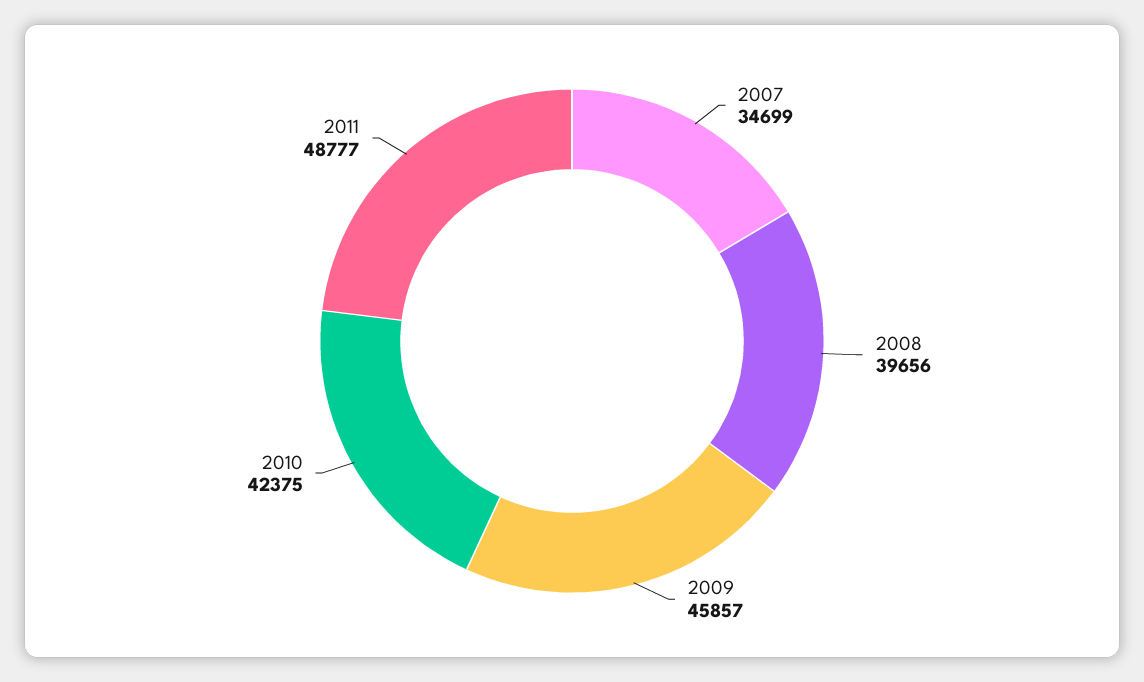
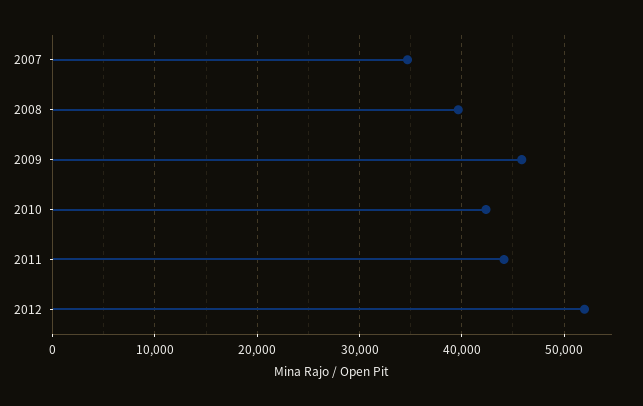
2011: 48777 -> 44000
2012: none -> 52000

